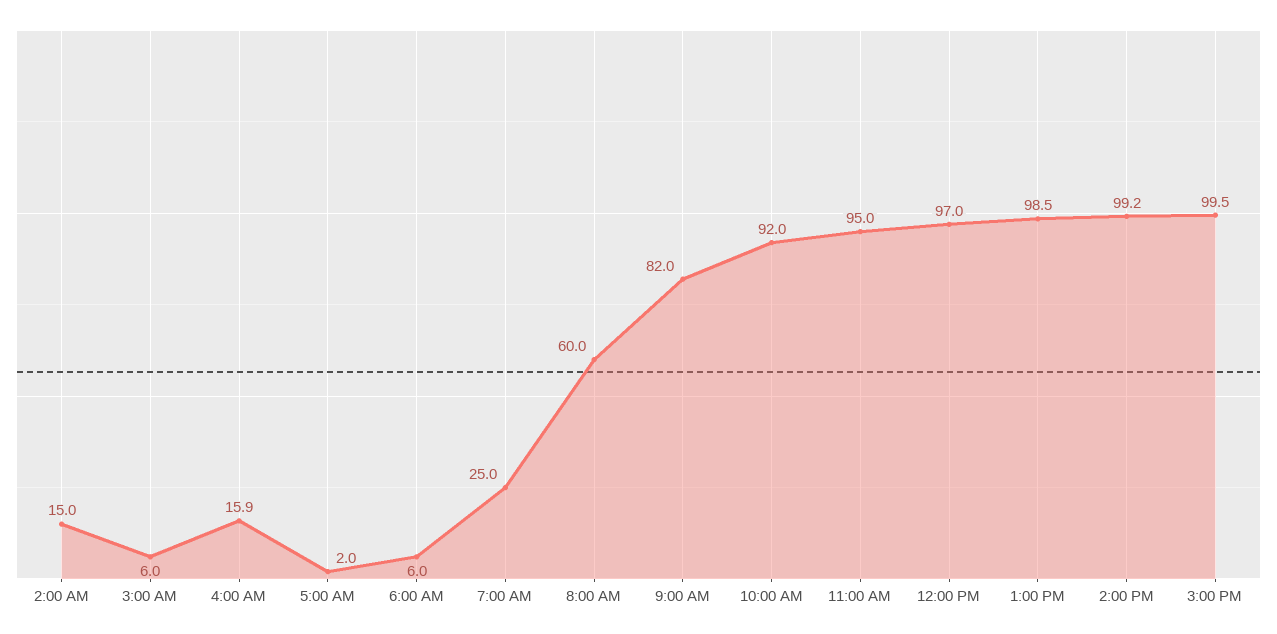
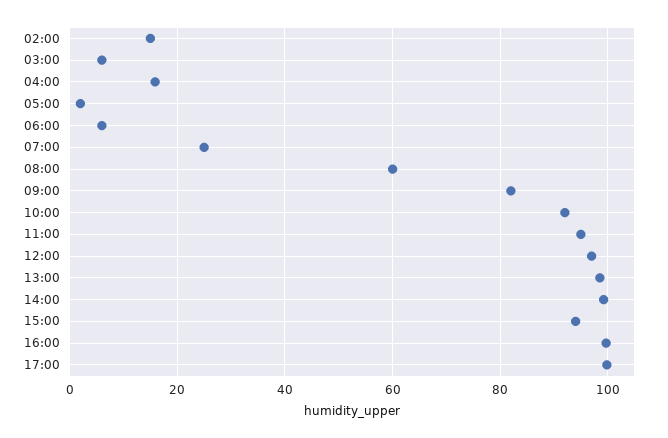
3:00 PM: 99.5 -> 94
16:00: none -> 100
17:00: none -> 100

